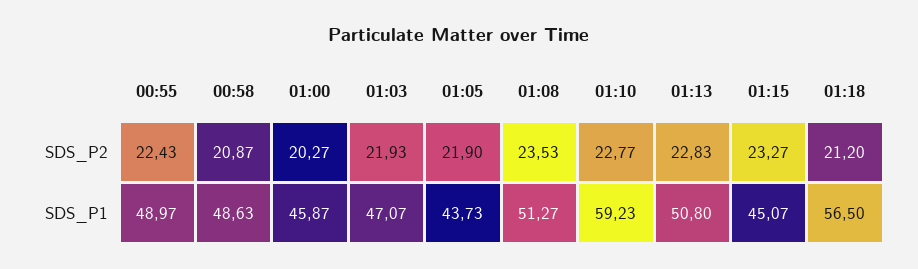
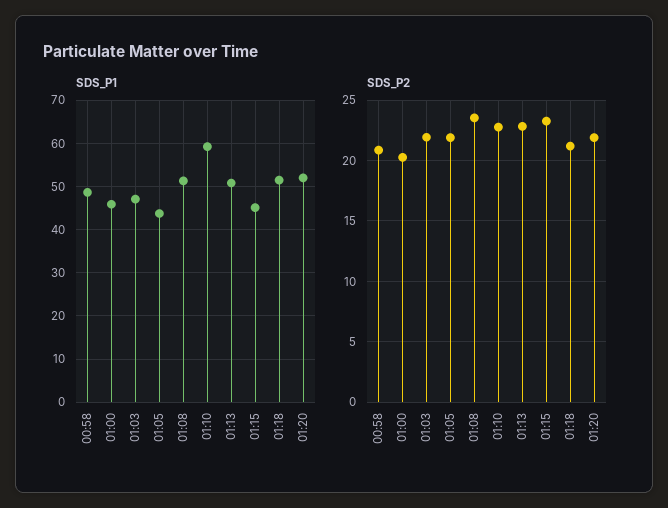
SDS_P2, 00:55: 22.43 -> none
SDS_P1, 00:55: 48.97 -> none
SDS_P1, 01:18: 56.5 -> 52
SDS_P1, 01:20: none -> 52
SDS_P2, 01:20: none -> 22

